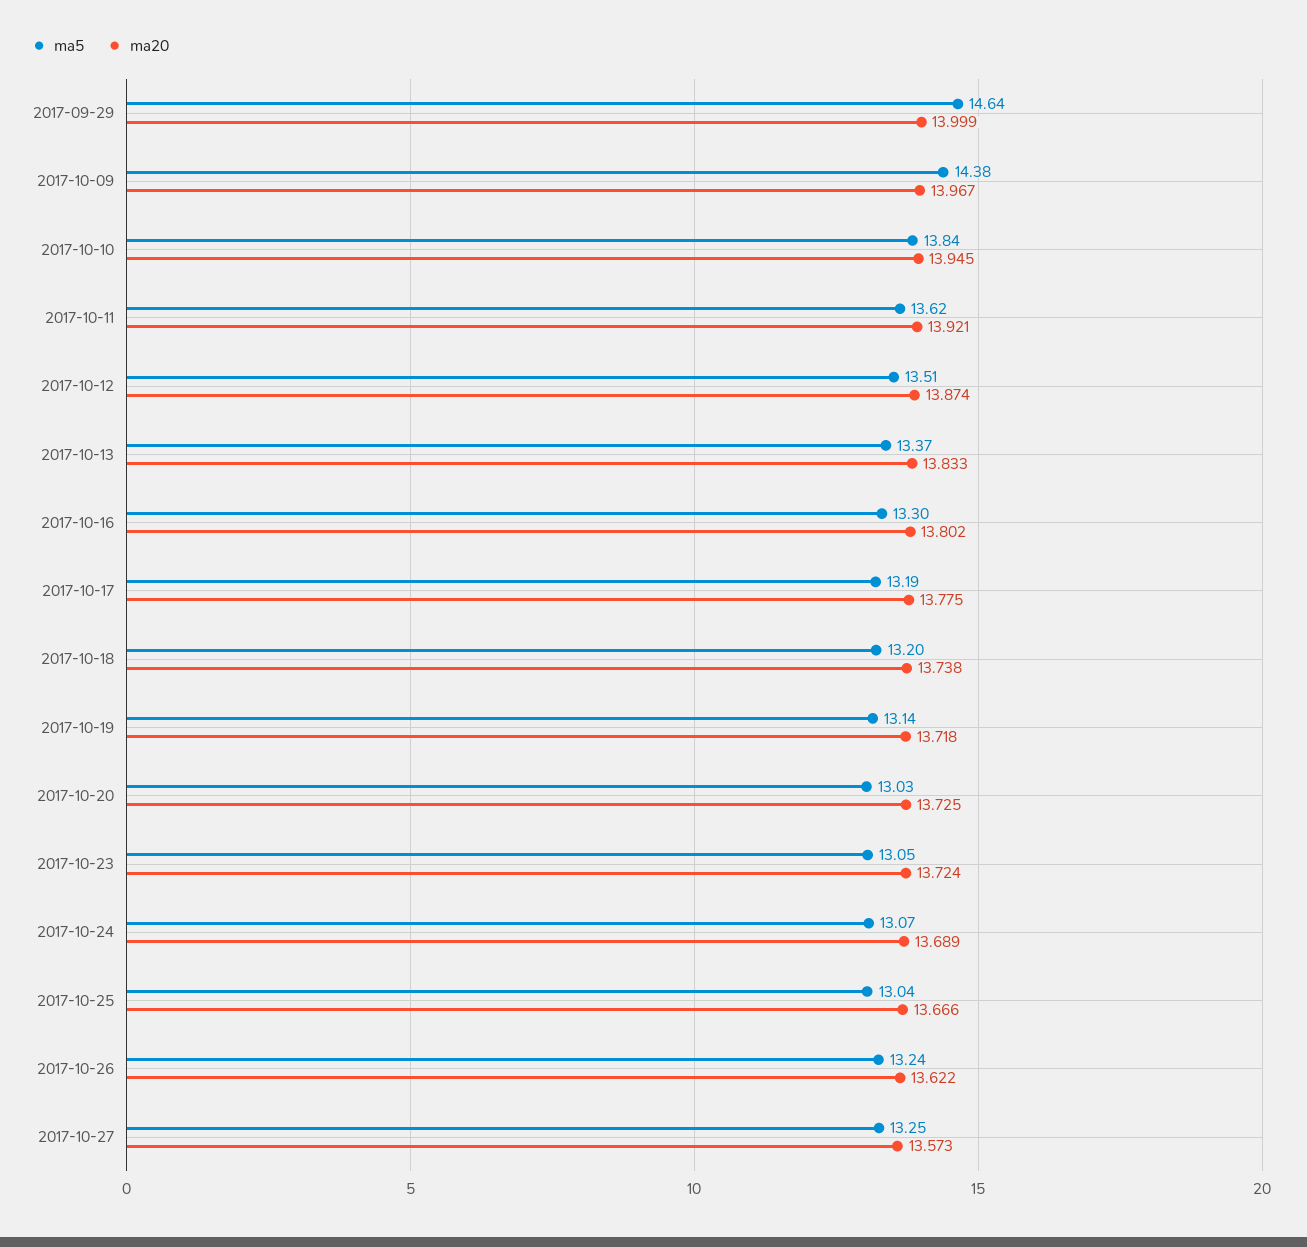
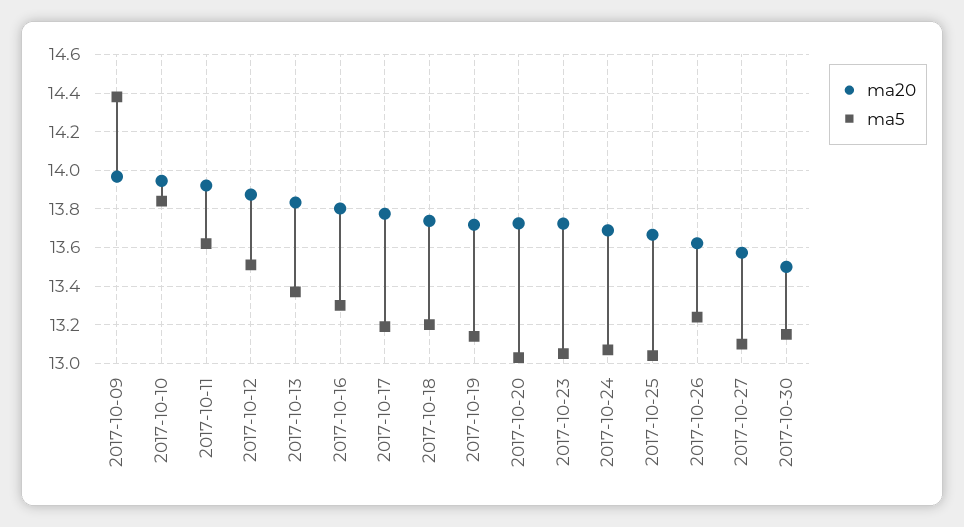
ma5, 2017-09-29: 14.64 -> none
ma20, 2017-09-29: 13.999 -> none
ma5, 2017-10-27: 13.25 -> 13.1
ma20, 2017-10-30: none -> 13.5
ma5, 2017-10-30: none -> 13.15

